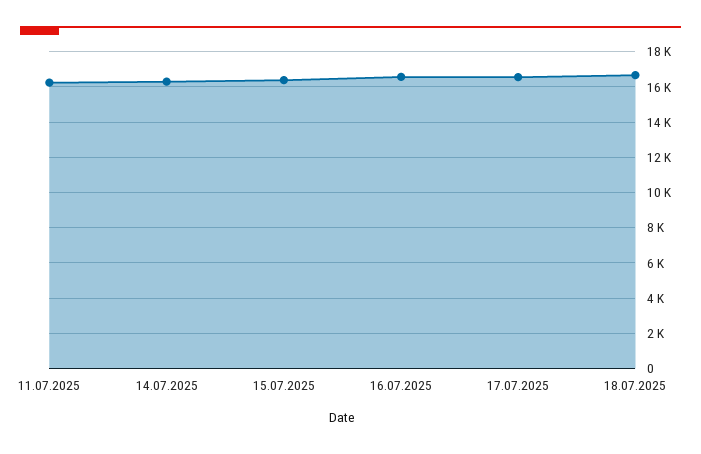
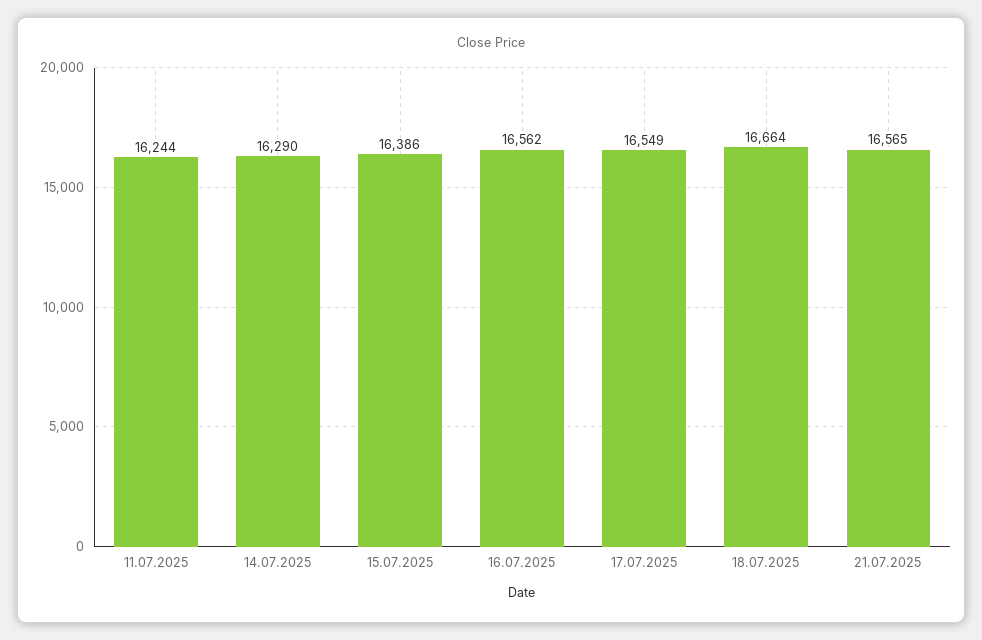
21.07.2025: none -> 16565

